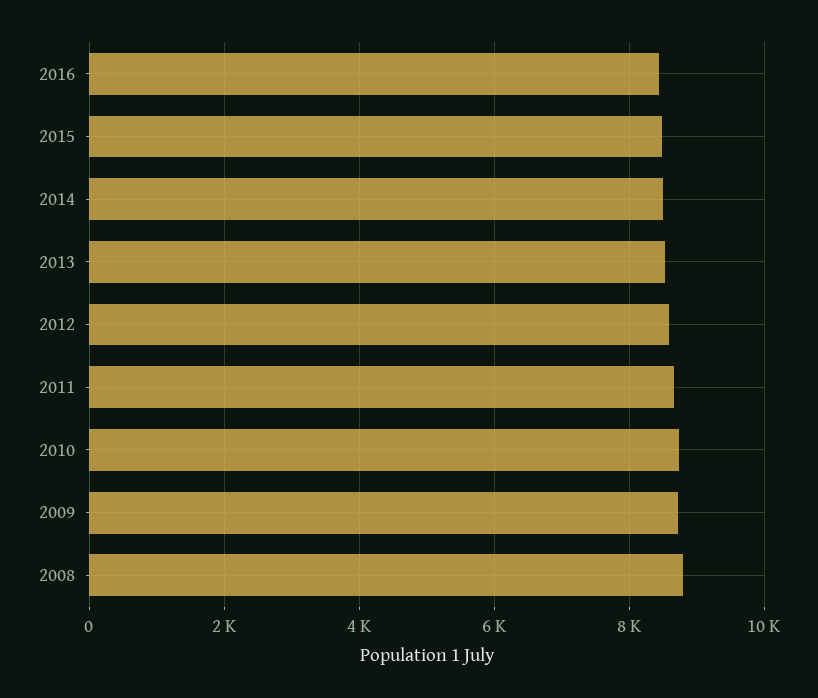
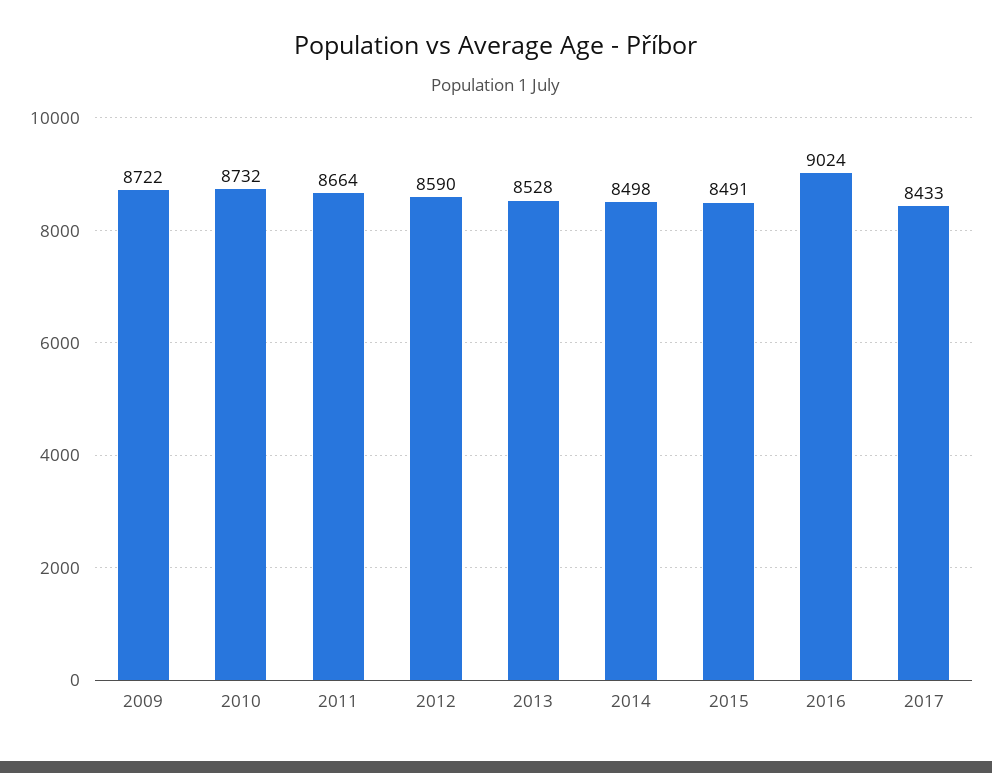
2016: 8400 -> 9024
2008: 8800 -> none
2017: none -> 8433

